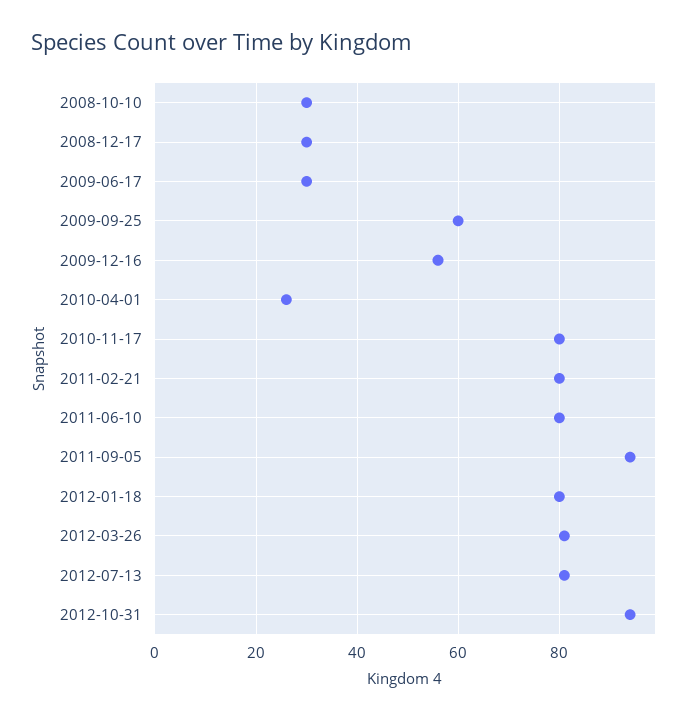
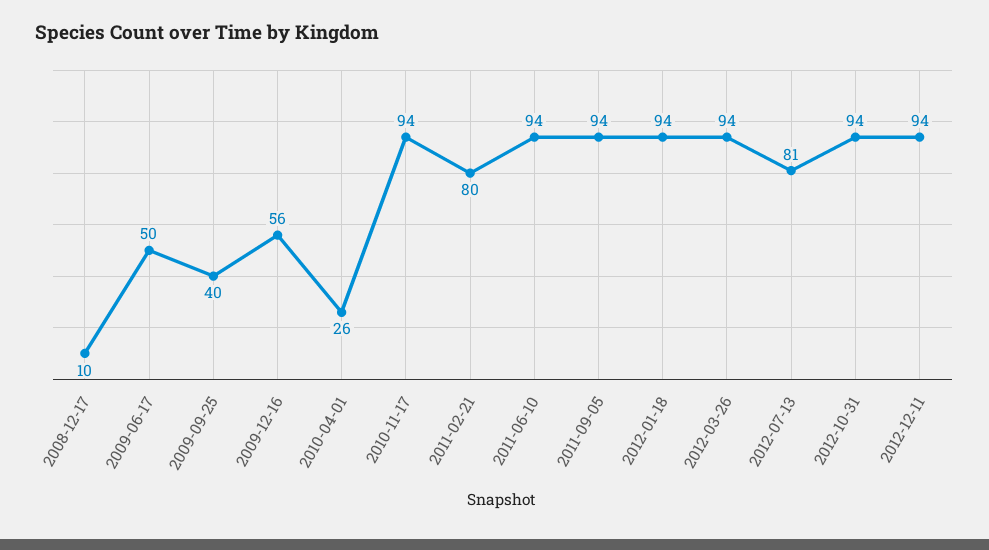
2008-10-10: 30 -> none
2008-12-17: 30 -> 10
2009-06-17: 30 -> 50
2009-09-25: 60 -> 40
2010-11-17: 80 -> 94
2011-06-10: 80 -> 94
2012-01-18: 80 -> 94
2012-03-26: 80 -> 94
2012-12-11: none -> 94

